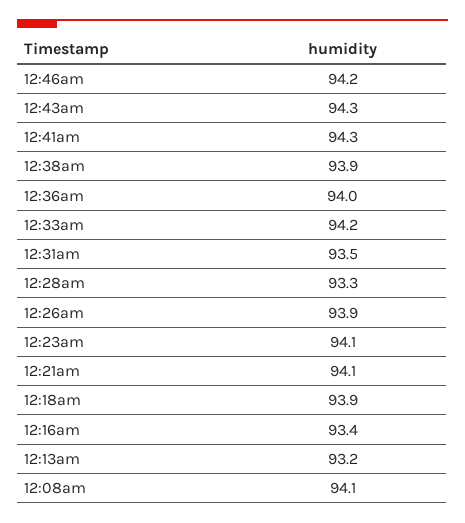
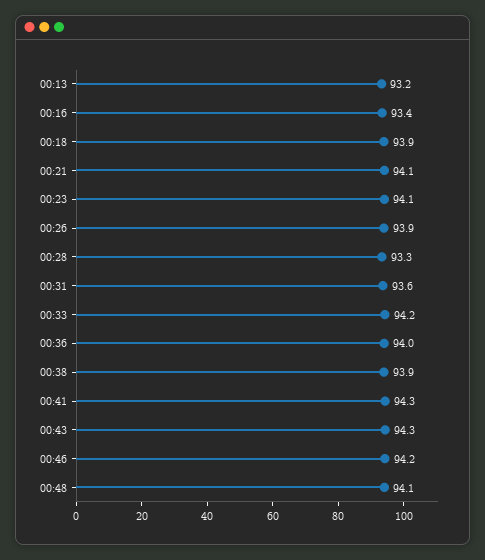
12:31am: 93.5 -> 93.6
12:08am: 94.1 -> none
00:48: none -> 94.1

